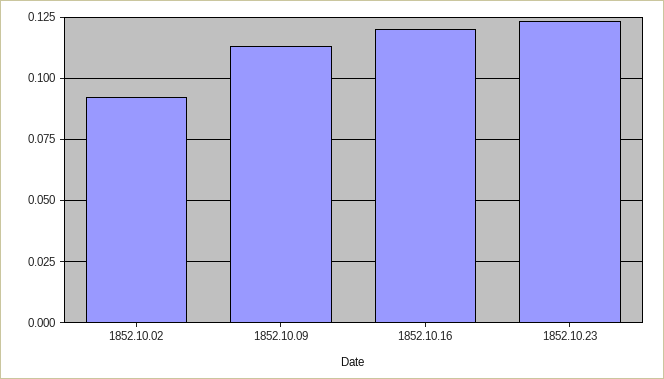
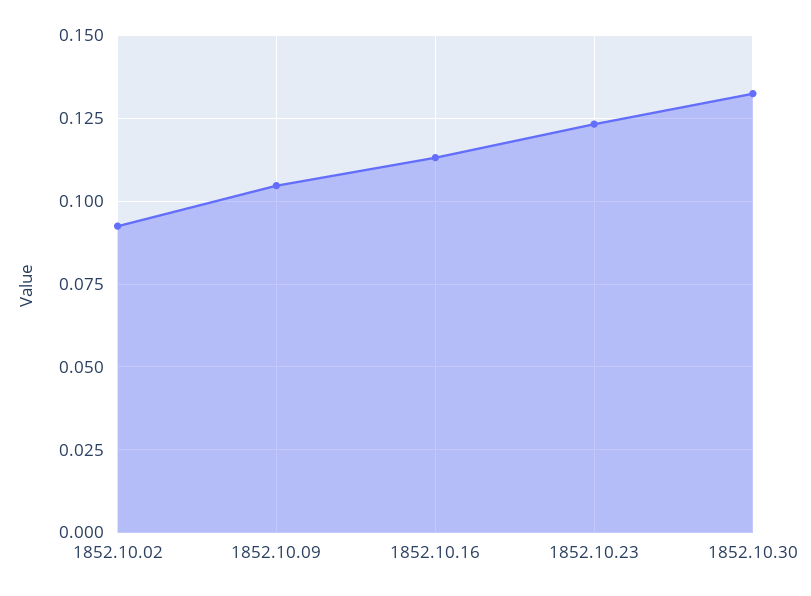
1852.10.09: 0.1125 -> 0.105
1852.10.16: 0.12 -> 0.1125
1852.10.30: none -> 0.1325

